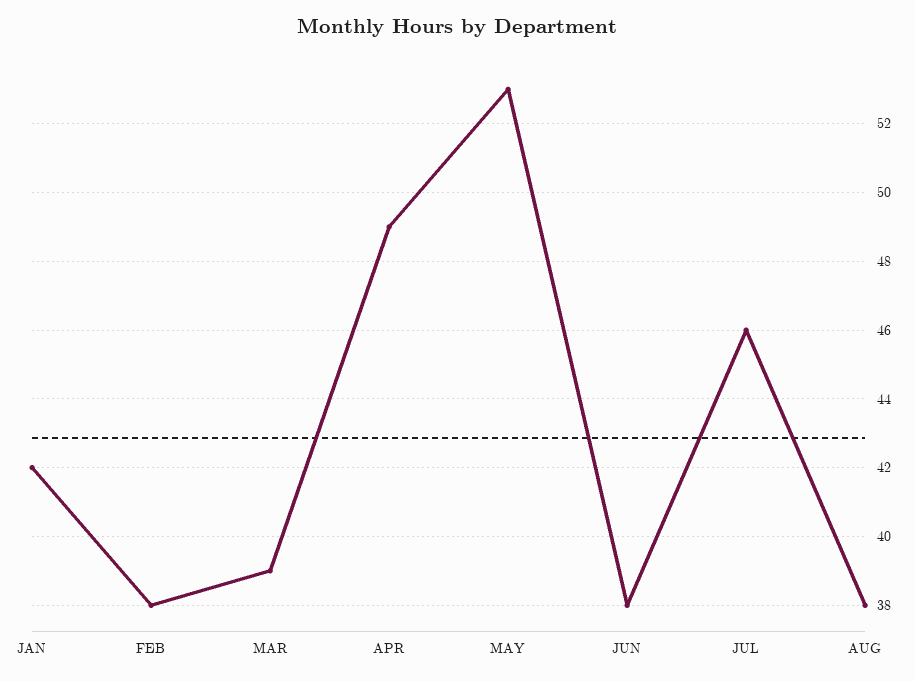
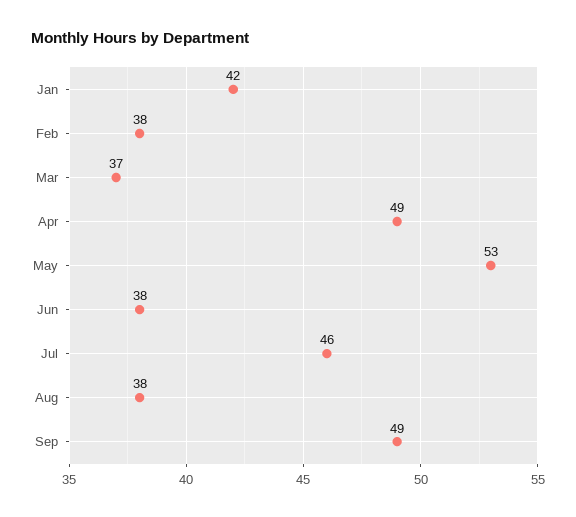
MAR: 39 -> 37
Sep: none -> 49

